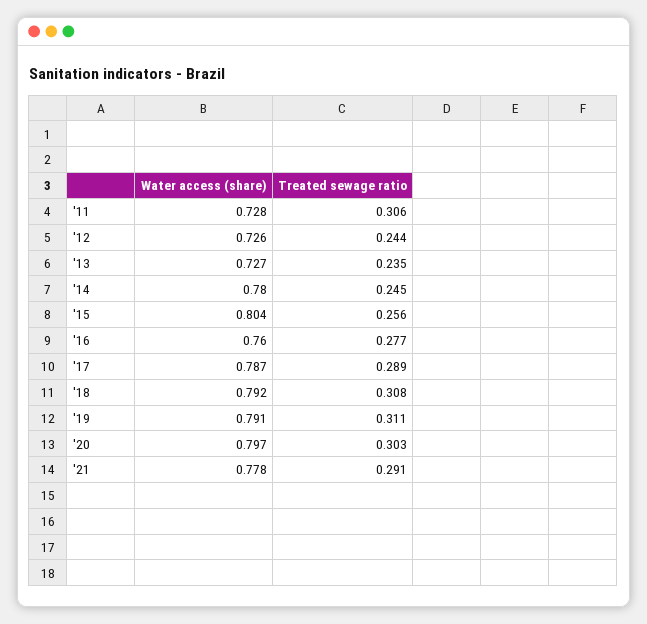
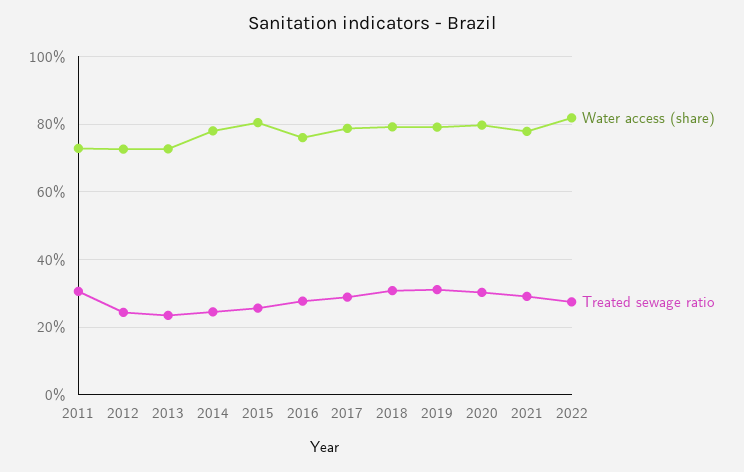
Water access (share), 2022: none -> 0.82
Treated sewage ratio, 2022: none -> 0.28

